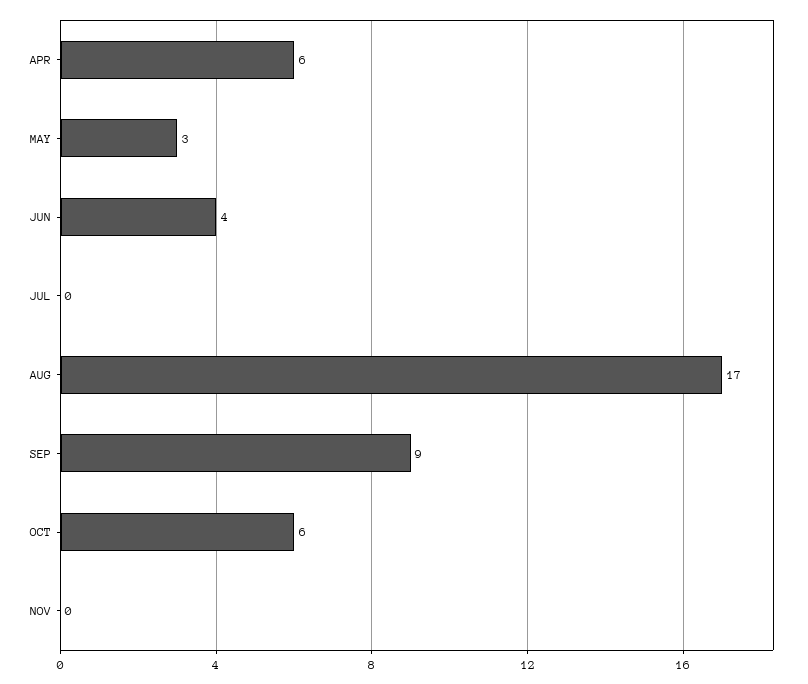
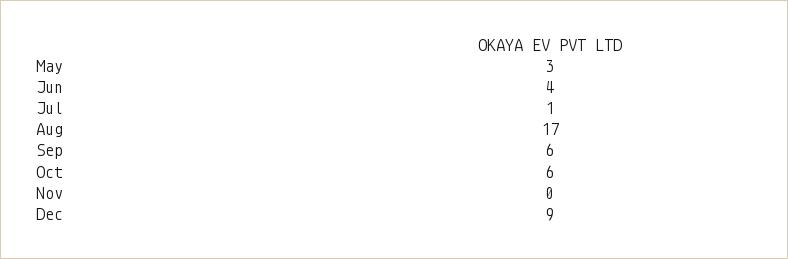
APR: 6 -> none
JUL: 0 -> 1
SEP: 9 -> 6
Dec: none -> 9

